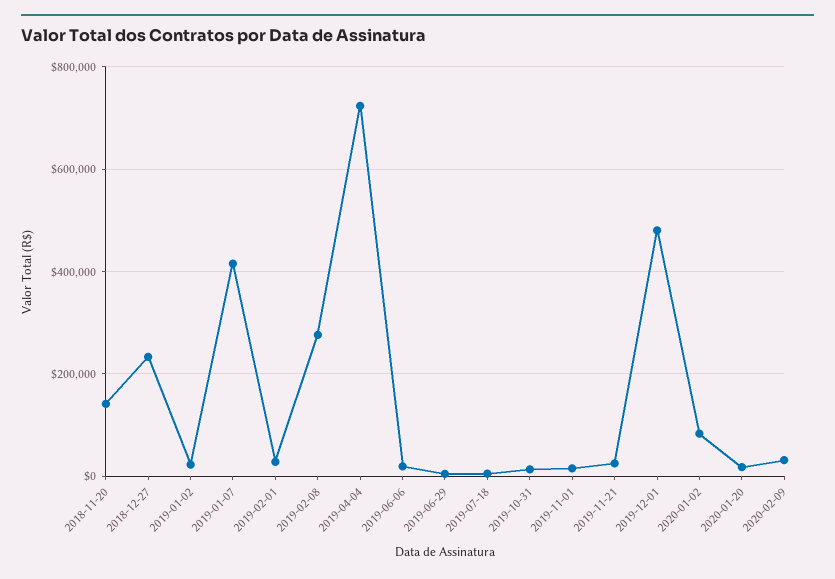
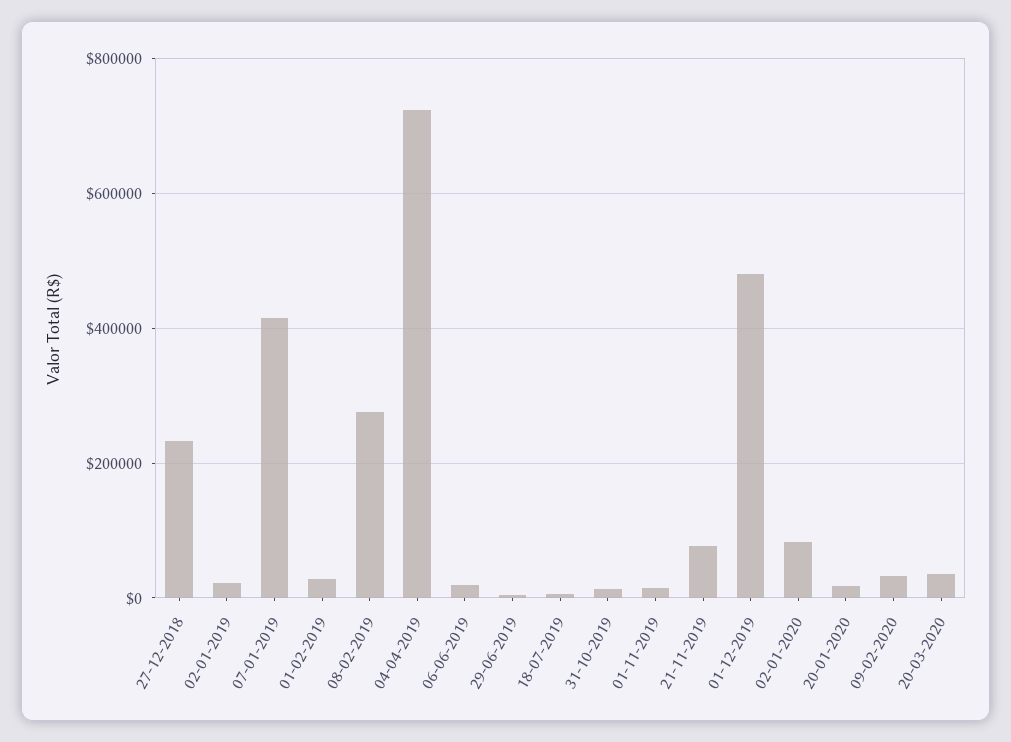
2018-11-20: 140000 -> none
2019-11-21: 20000 -> 80000
20-03-2020: none -> 40000

